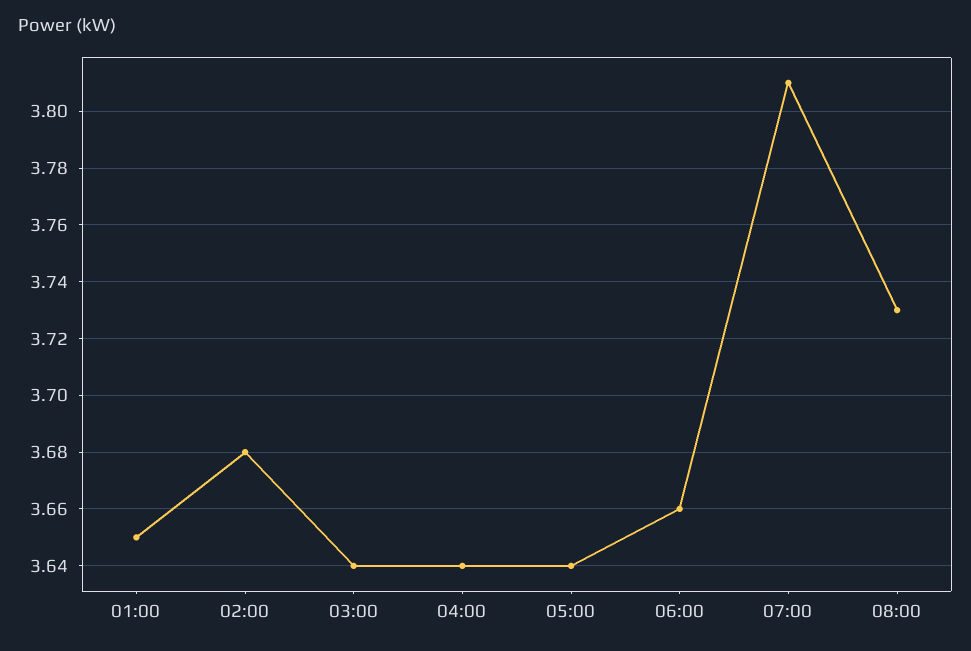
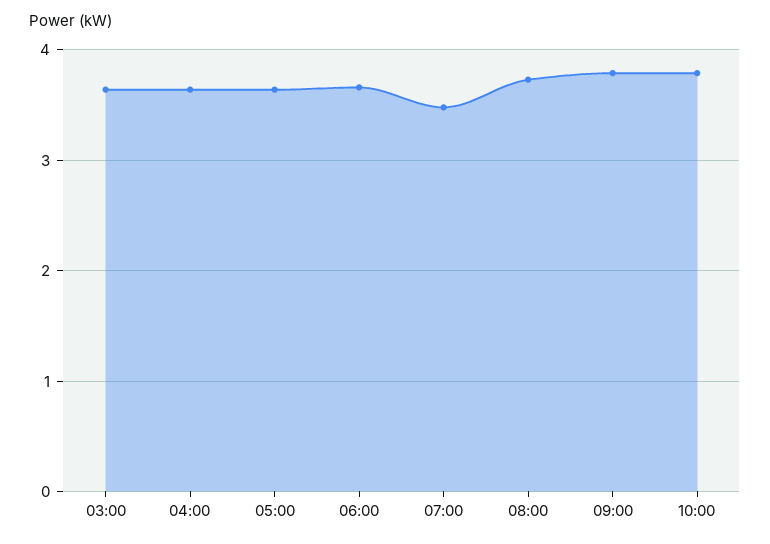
01:00: 3.65 -> none
02:00: 3.68 -> none
07:00: 3.81 -> 3.5
09:00: none -> 3.8
10:00: none -> 3.8

